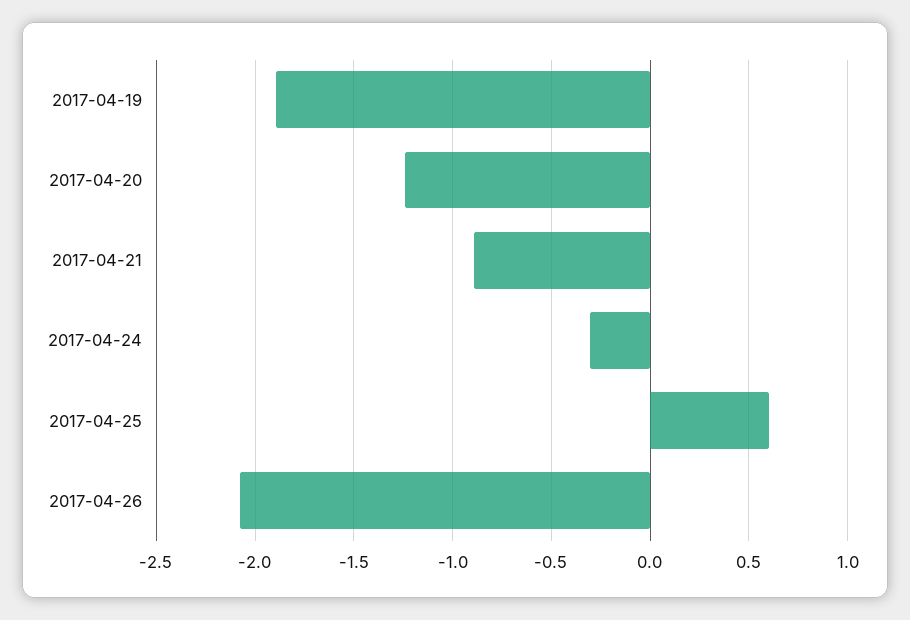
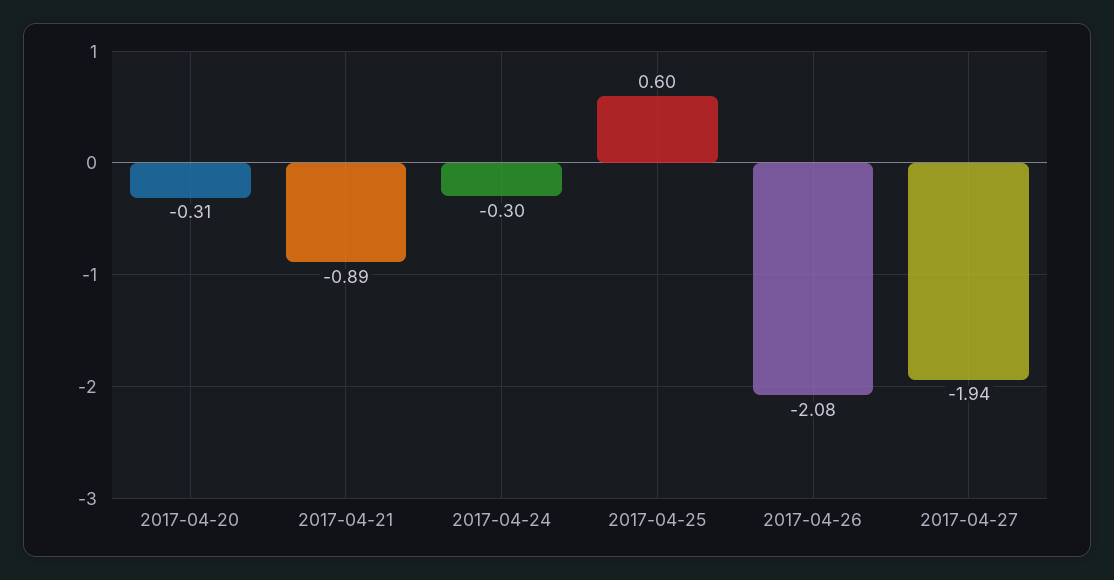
2017-04-19: -1.9 -> none
2017-04-20: -1.25 -> -0.31
2017-04-27: none -> -1.94

